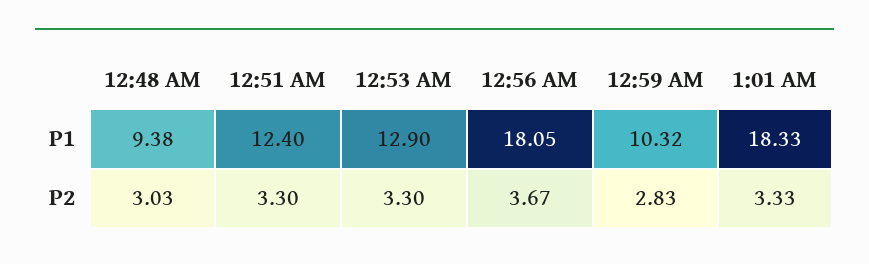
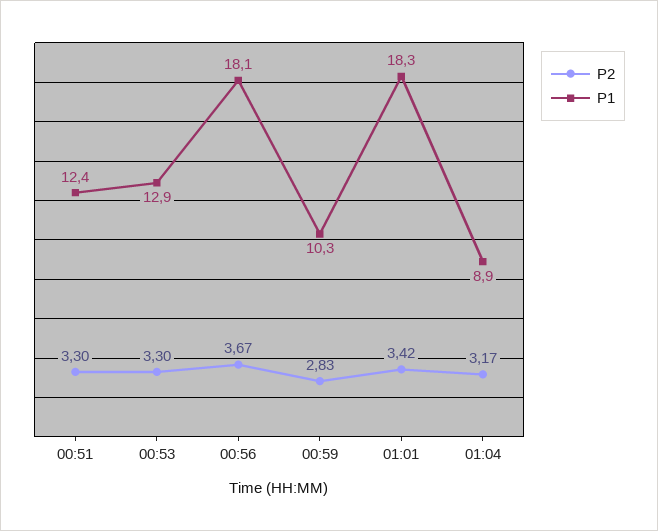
P1, 12:48 AM: 9.38 -> none
P2, 12:48 AM: 3.03 -> none
P2, 1:01 AM: 3.33 -> 3.42
P2, 01:04: none -> 3.17
P1, 01:04: none -> 8.9

